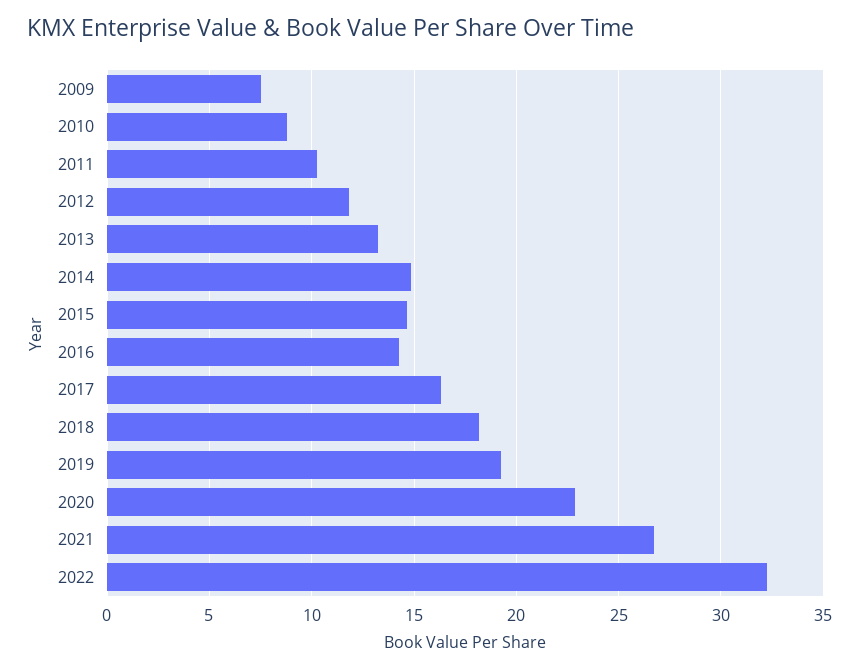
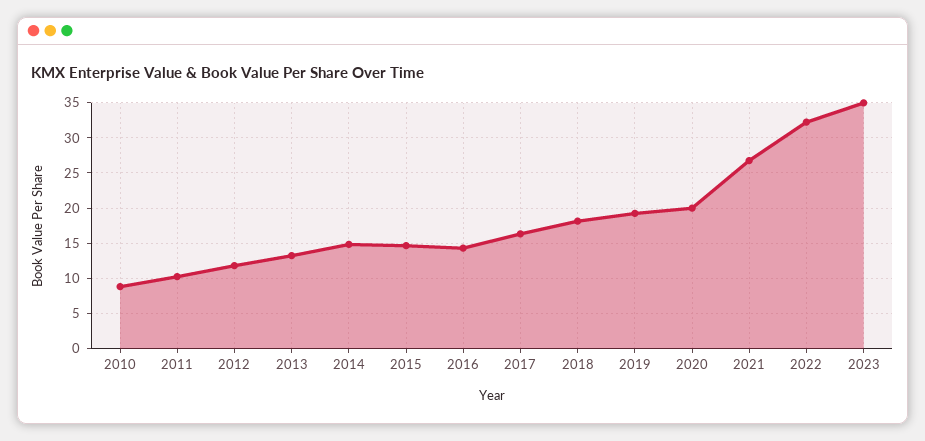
2009: 7.5 -> none
2020: 23 -> 20
2023: none -> 35

